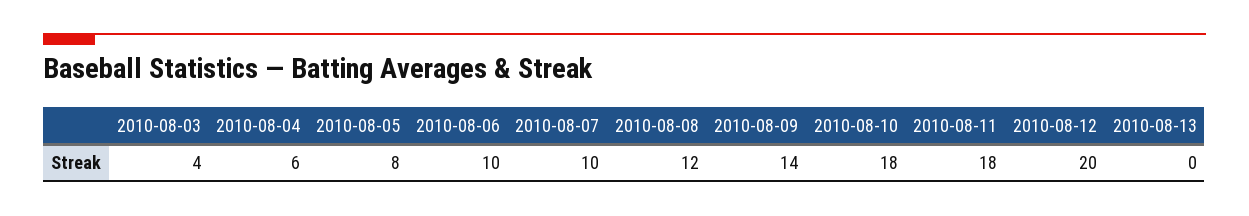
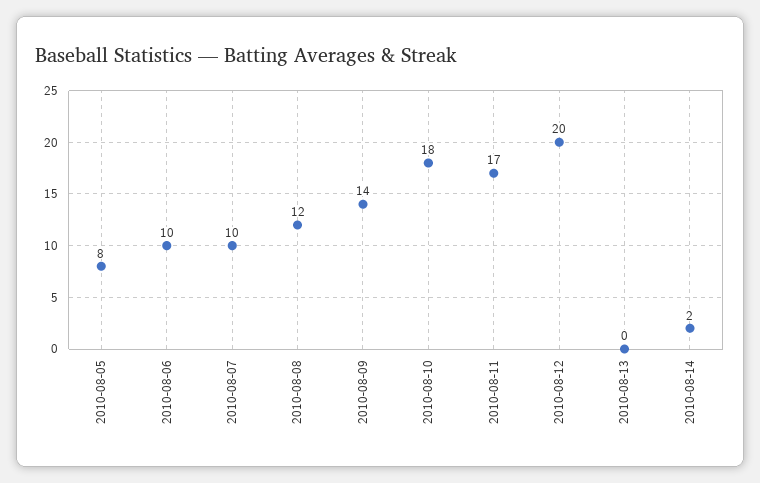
2010-08-03: 4 -> none
2010-08-04: 6 -> none
2010-08-11: 18 -> 17
2010-08-14: none -> 2

